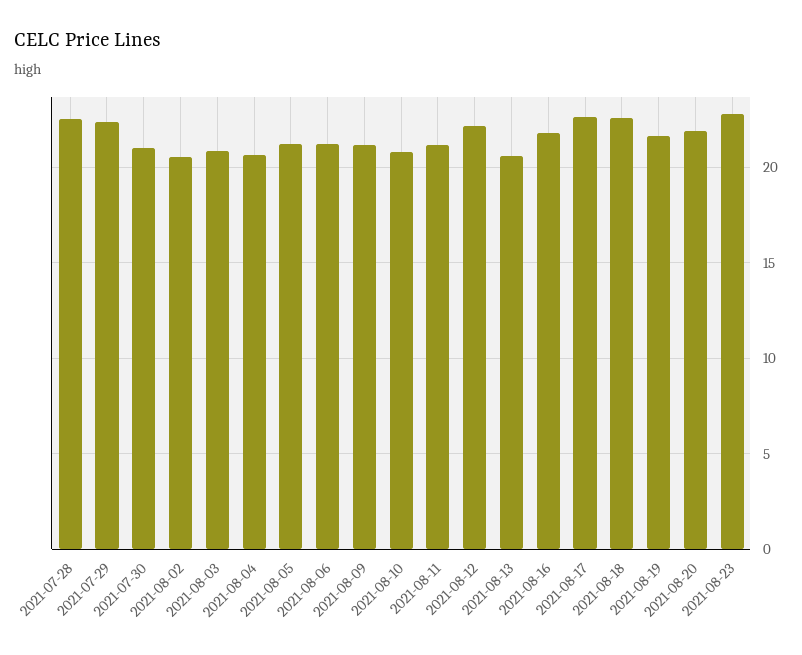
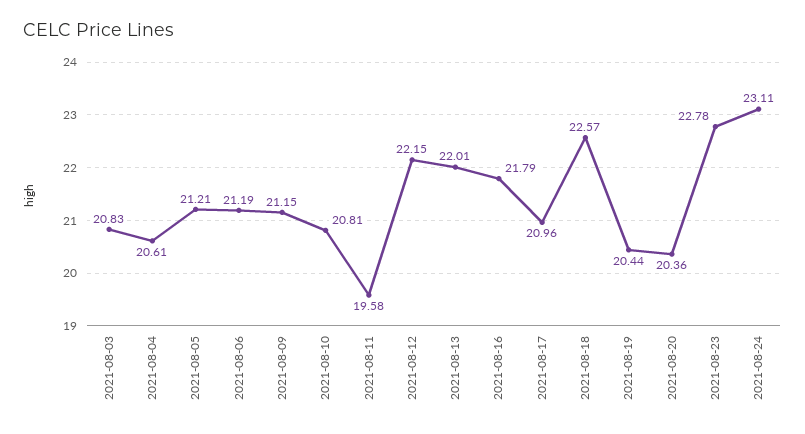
2021-07-28: 22.5 -> none
2021-07-29: 22.5 -> none
2021-07-30: 21 -> none
2021-08-02: 20.5 -> none
2021-08-11: 21 -> 19.58
2021-08-13: 20.5 -> 22.01
2021-08-17: 22.5 -> 20.96
2021-08-19: 21.5 -> 20.44
2021-08-20: 22 -> 20.36
2021-08-24: none -> 23.11

